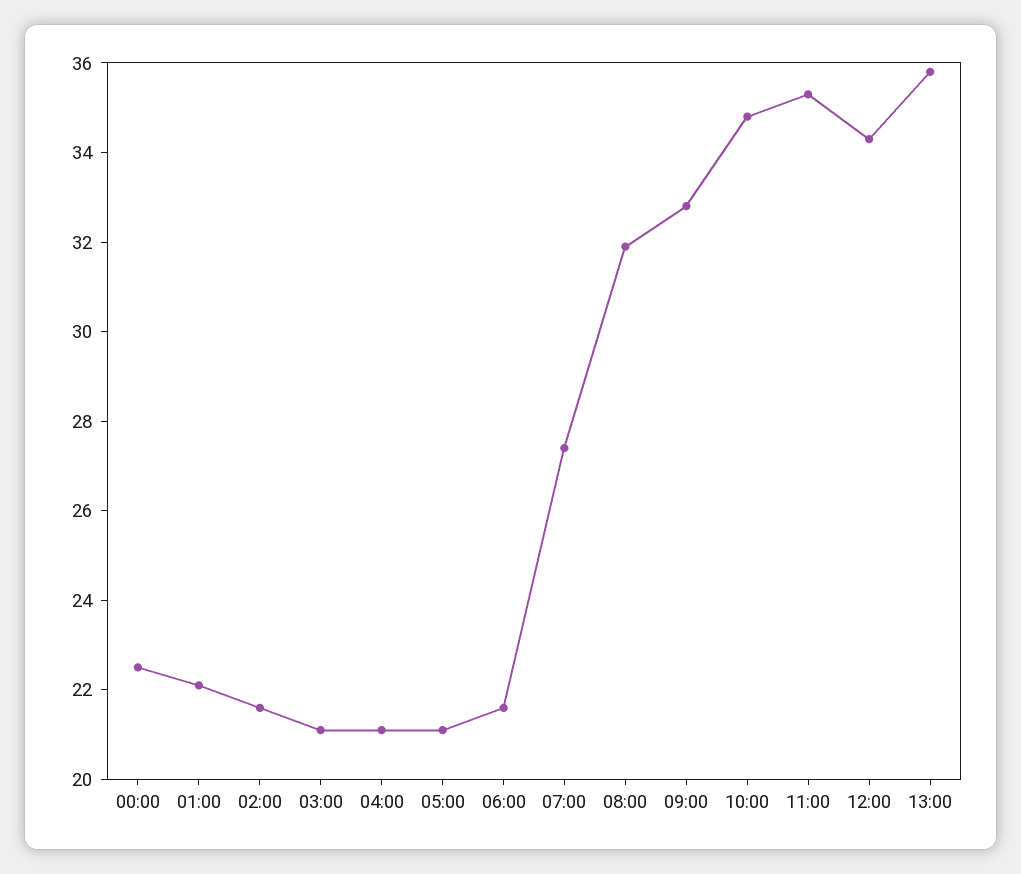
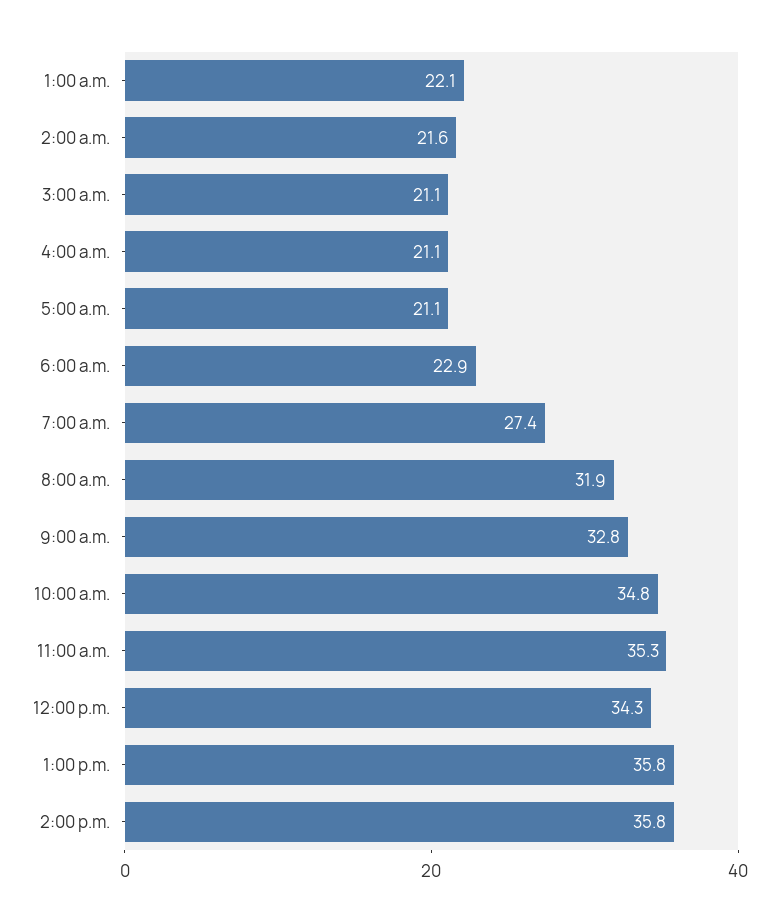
00:00: 22.5 -> none
06:00: 21.5 -> 22.9
2:00 p.m.: none -> 35.8

